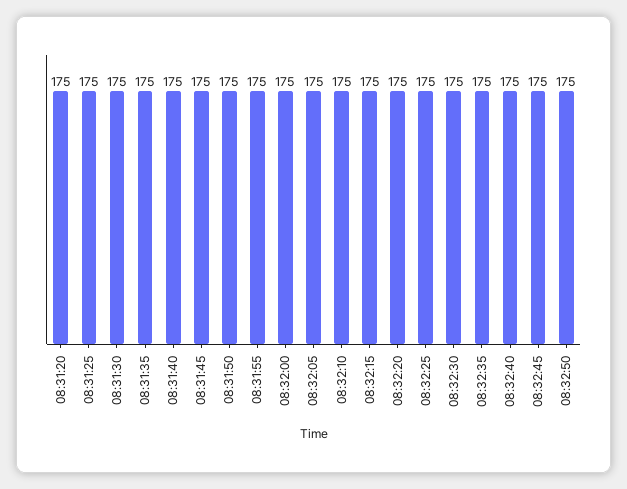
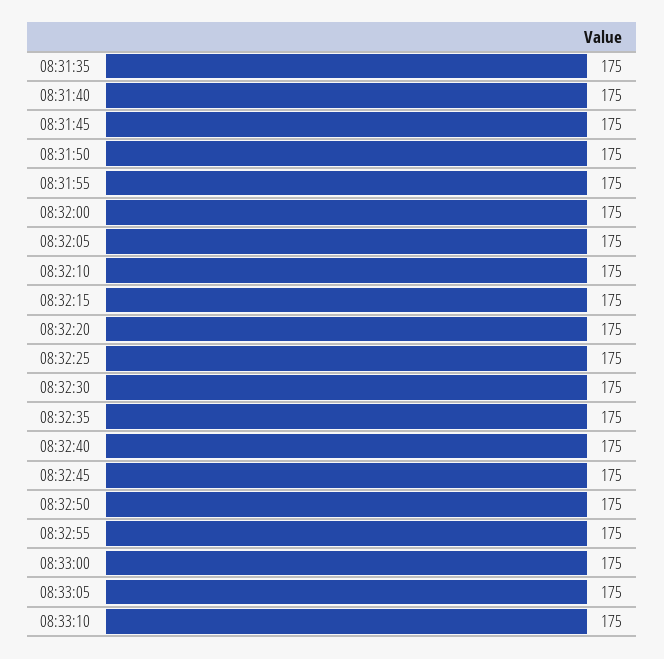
08:31:20: 175 -> none
08:31:25: 175 -> none
08:31:30: 175 -> none
08:32:55: none -> 175
08:33:00: none -> 175
08:33:05: none -> 175
08:33:10: none -> 175

